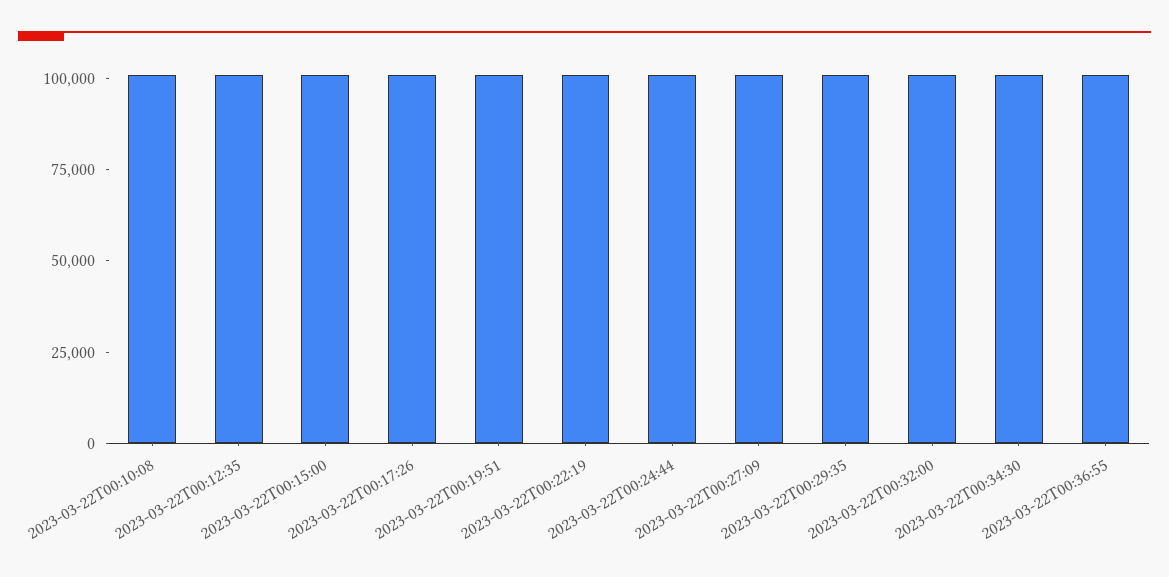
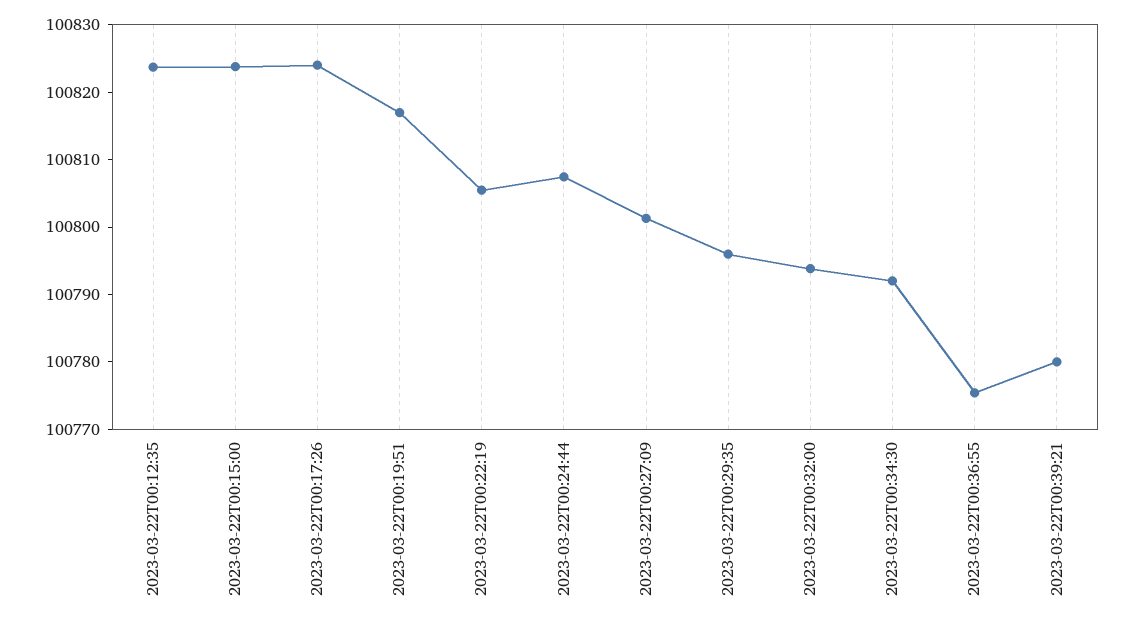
2023-03-22T00:10:08: 100000 -> none
2023-03-22T00:39:21: none -> 100780

